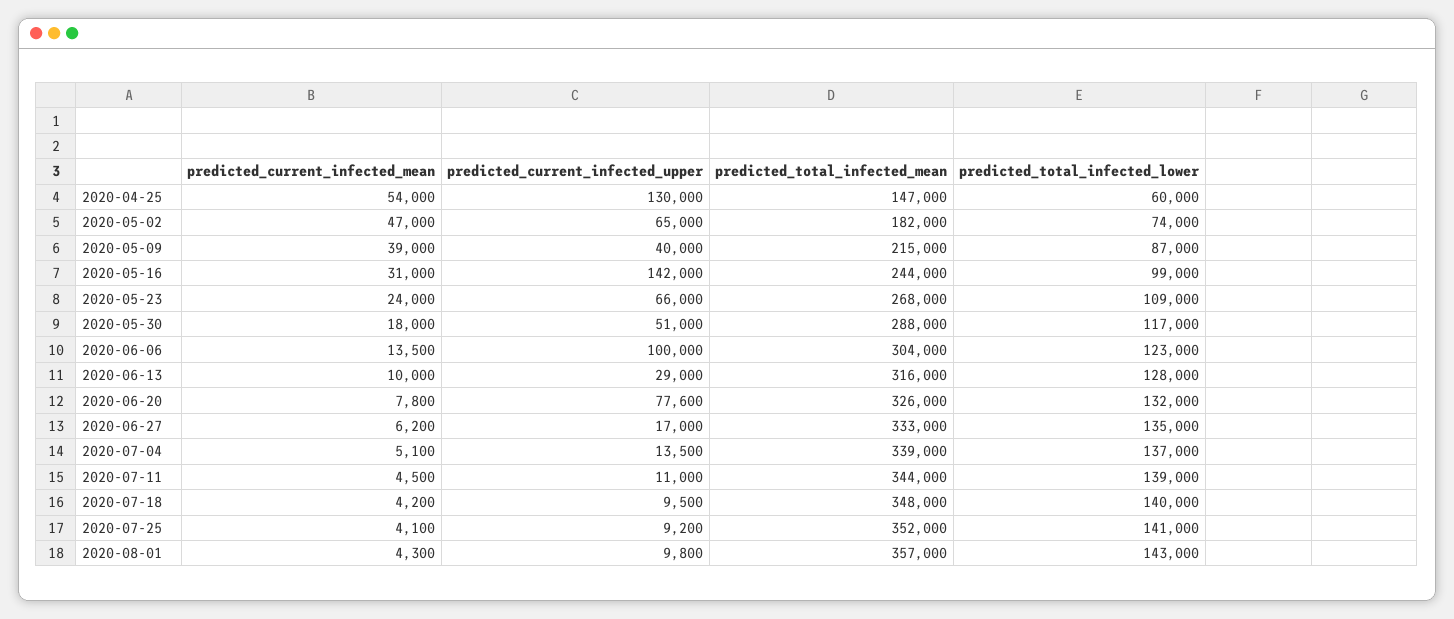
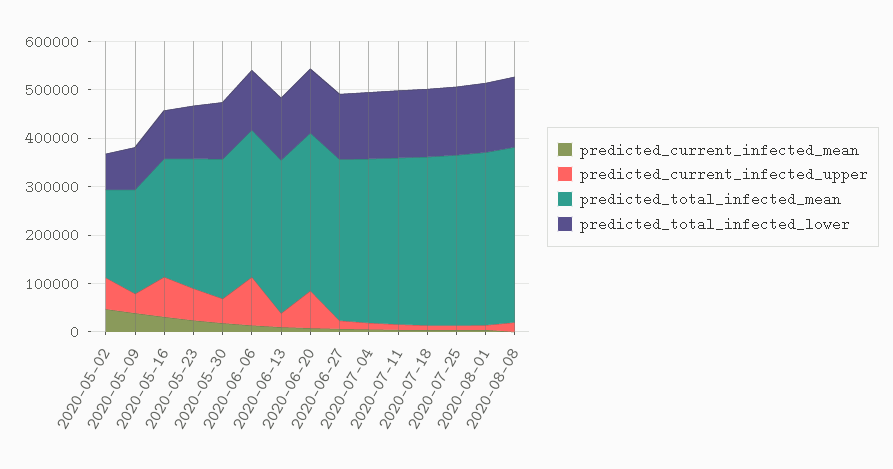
predicted_current_infected_mean, 2020-04-25: 54000 -> none
predicted_current_infected_upper, 2020-04-25: 130000 -> none
predicted_total_infected_mean, 2020-04-25: 147000 -> none
predicted_total_infected_lower, 2020-04-25: 60000 -> none
predicted_current_infected_upper, 2020-05-16: 142000 -> 80000
predicted_current_infected_mean, 2020-08-08: none -> 0
predicted_current_infected_upper, 2020-08-08: none -> 20000
predicted_total_infected_mean, 2020-08-08: none -> 360000
predicted_total_infected_lower, 2020-08-08: none -> 140000

